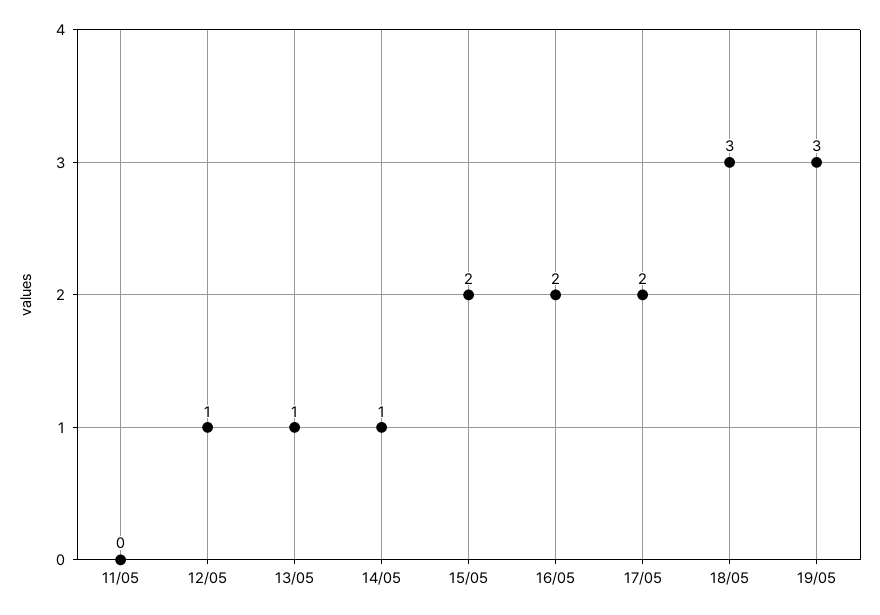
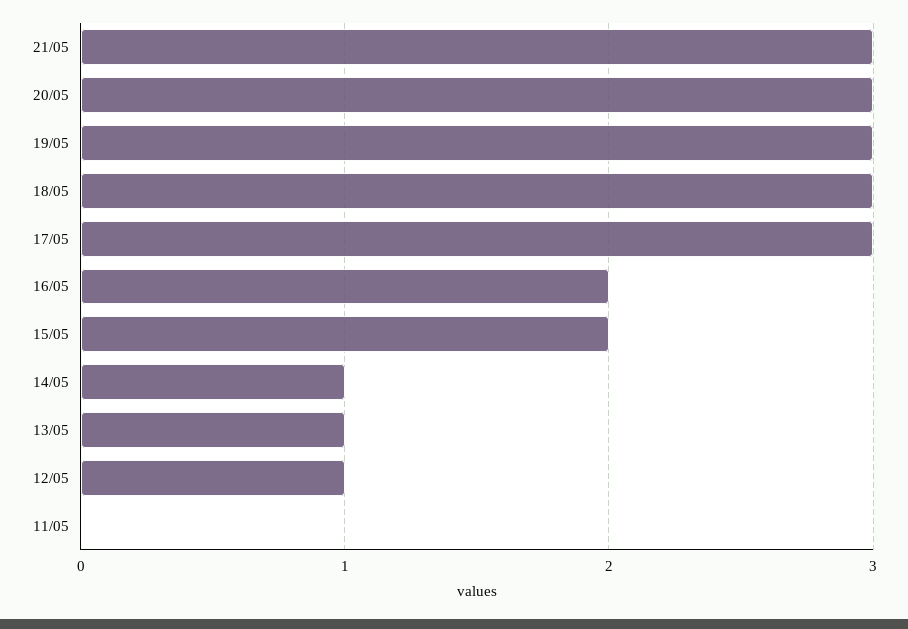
17/05: 2 -> 3
21/05: none -> 3
20/05: none -> 3

